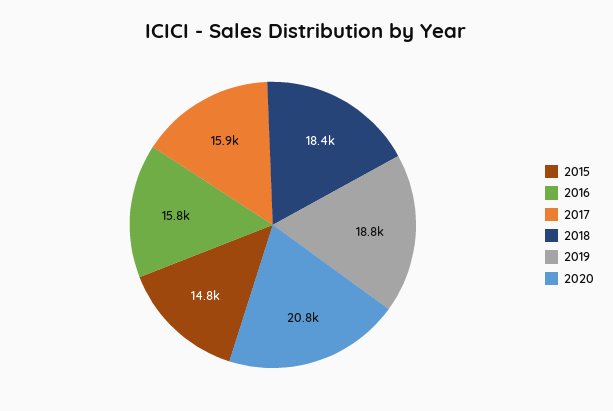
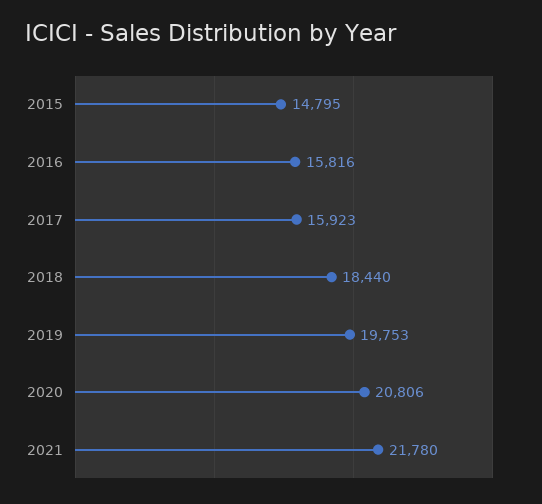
2019: 18800 -> 19753
2021: none -> 21780

